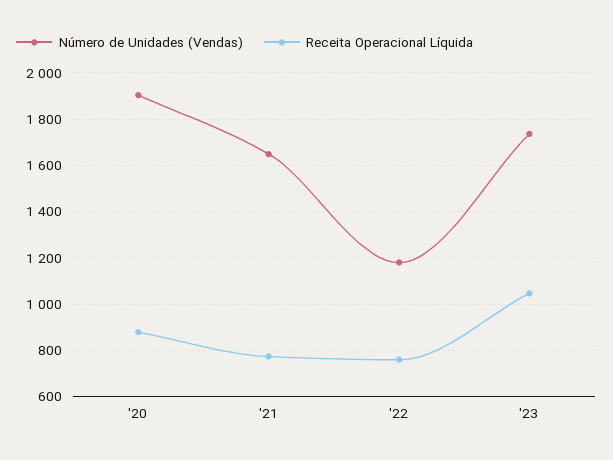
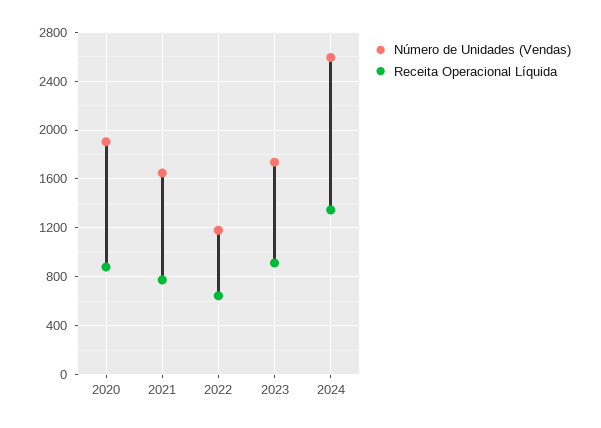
Receita Operacional Líquida, '22: 750 -> 650
Receita Operacional Líquida, '23: 1050 -> 900
Número de Unidades (Vendas), 2024: none -> 2600
Receita Operacional Líquida, 2024: none -> 1350

